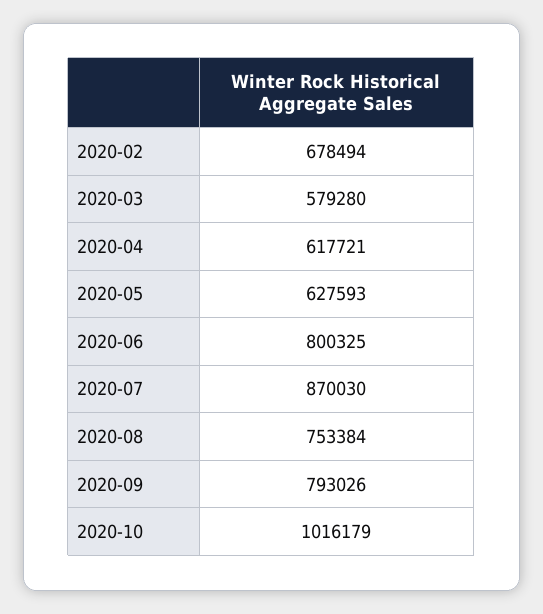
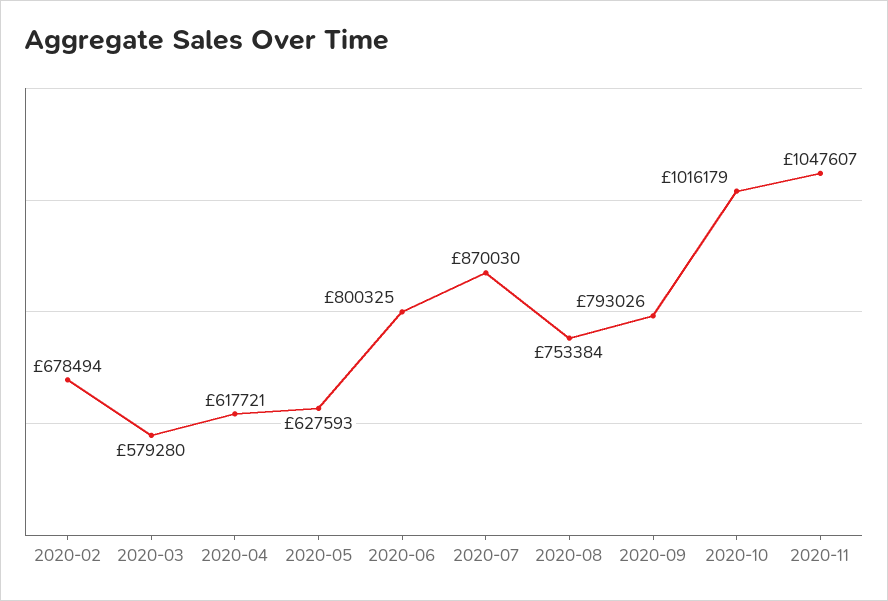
2020-11: none -> 1047607

